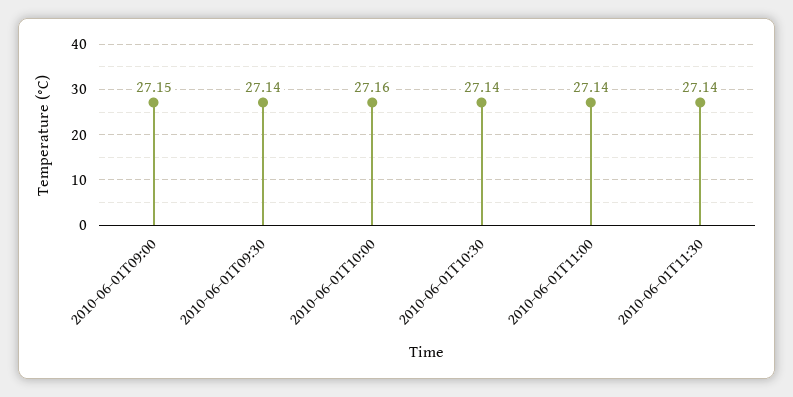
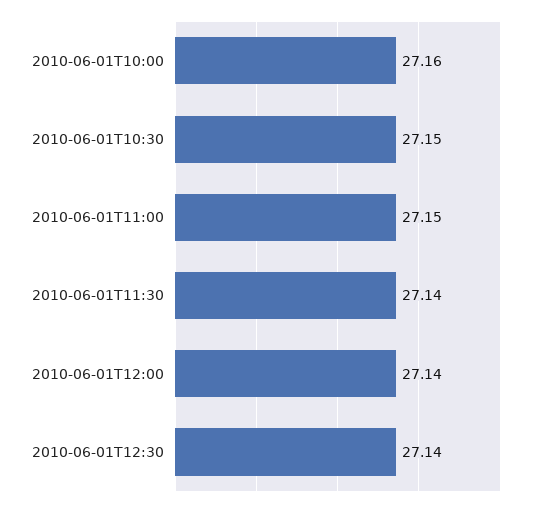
2010-06-01T09:00: 27.15 -> none
2010-06-01T09:30: 27.14 -> none
2010-06-01T10:30: 27.14 -> 27.15
2010-06-01T11:00: 27.14 -> 27.15
2010-06-01T12:00: none -> 27.14
2010-06-01T12:30: none -> 27.14

